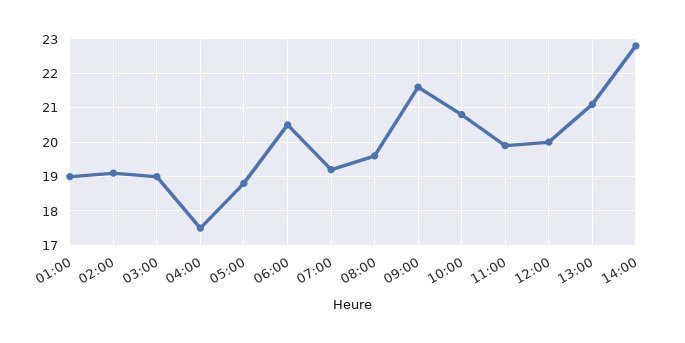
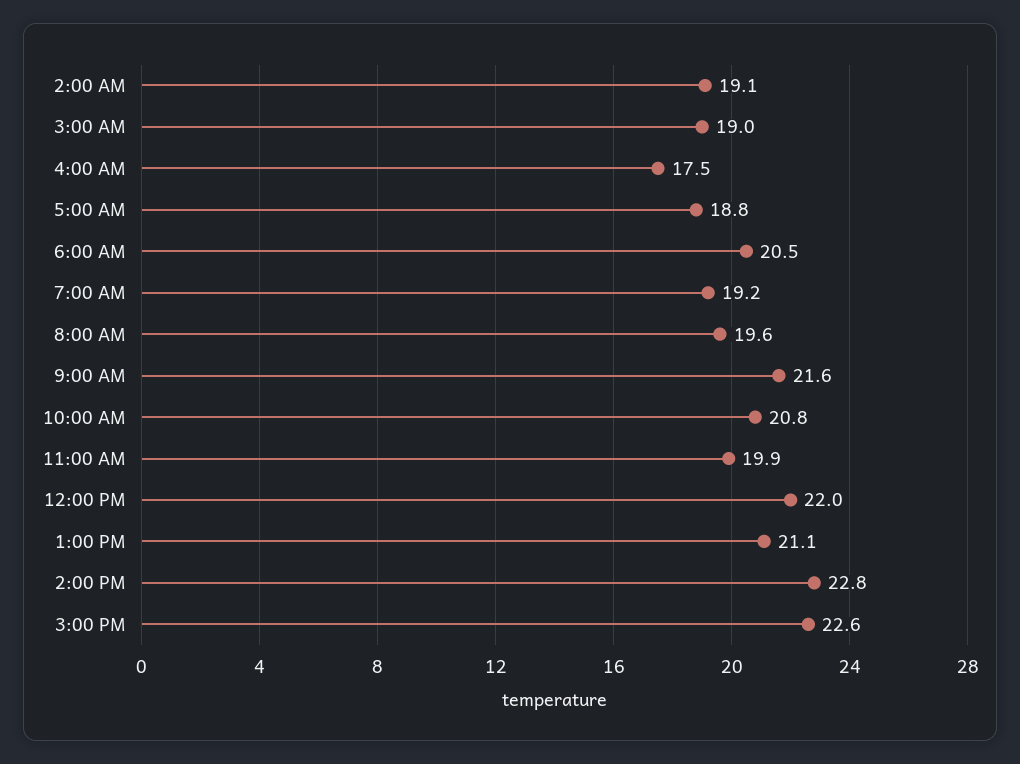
01:00: 19 -> none
12:00: 20 -> 22
3:00 PM: none -> 22.6

